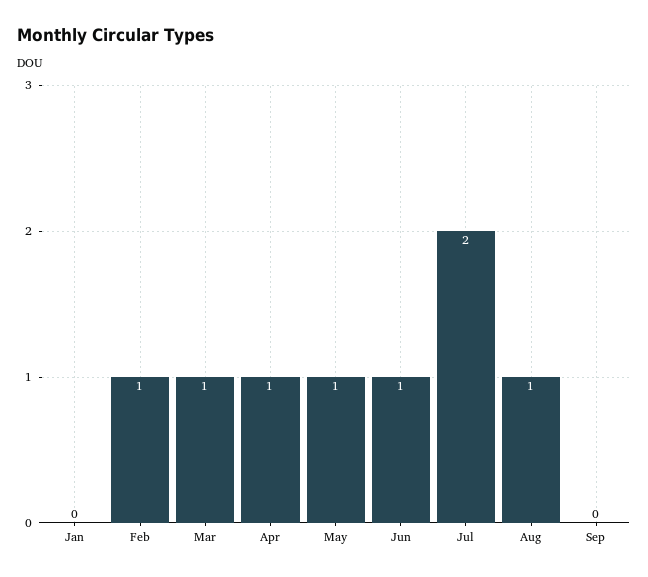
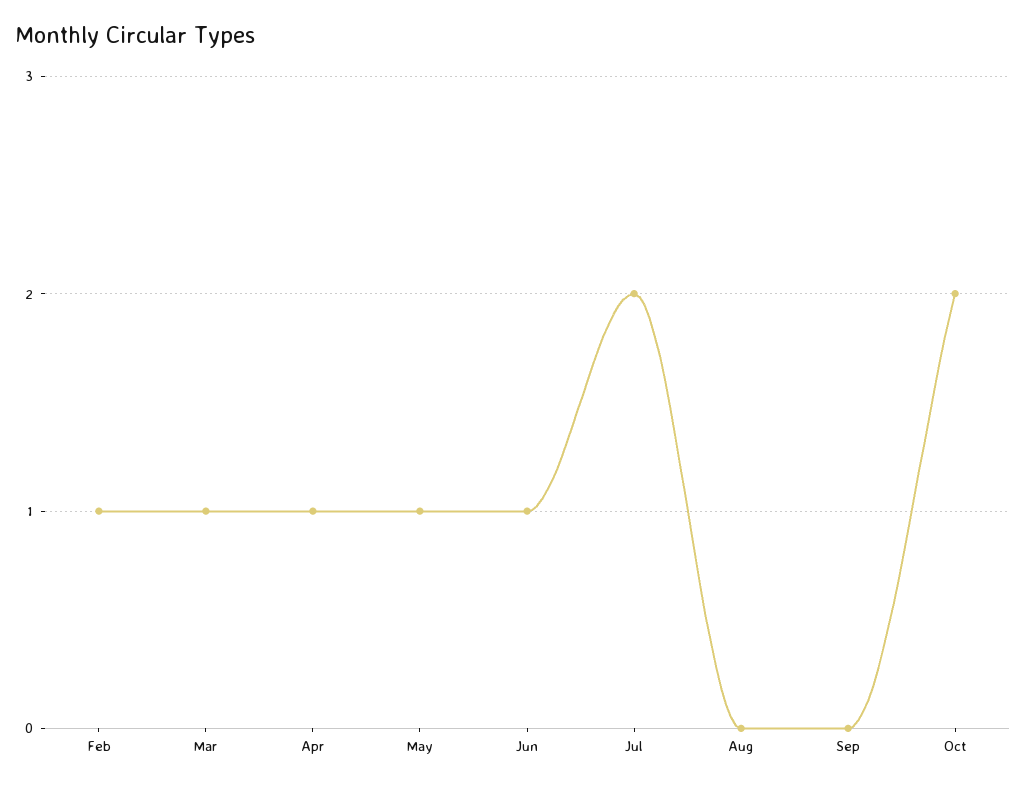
Jan: 0 -> none
Aug: 1 -> 0
Oct: none -> 2

